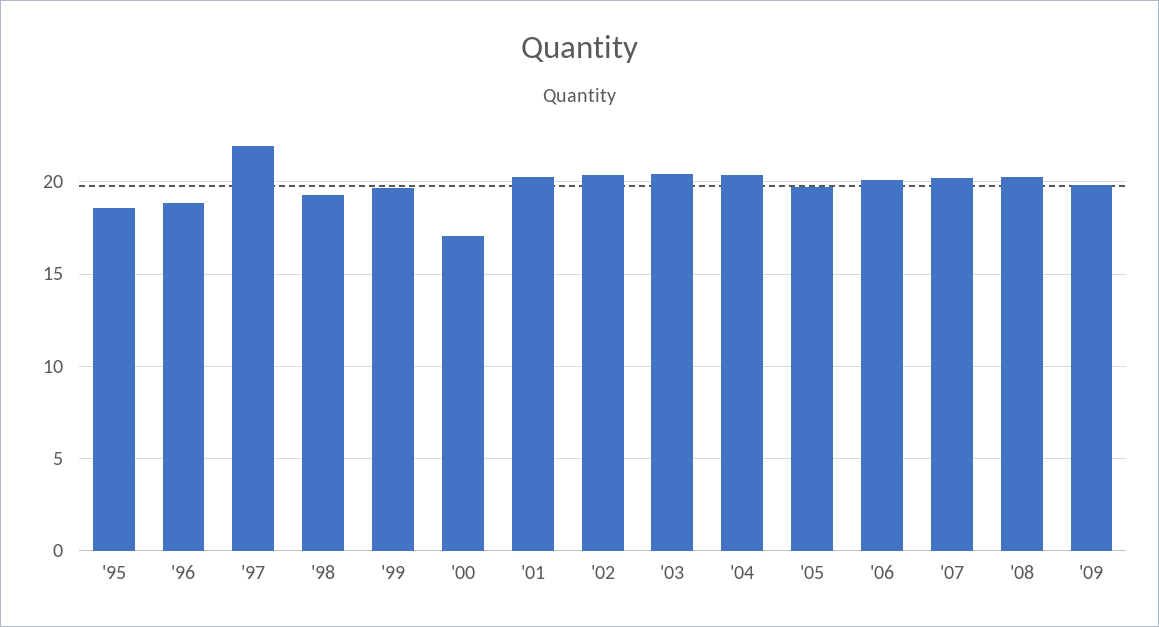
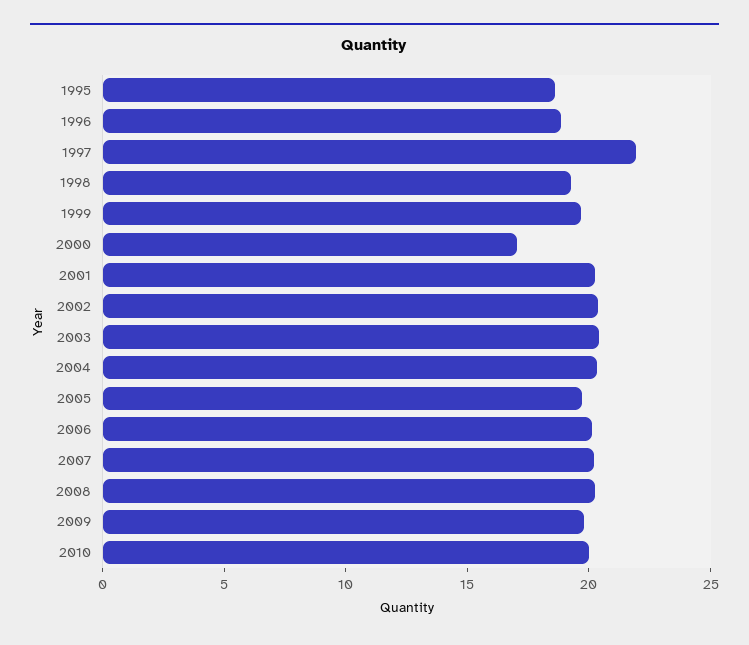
2010: none -> 20

